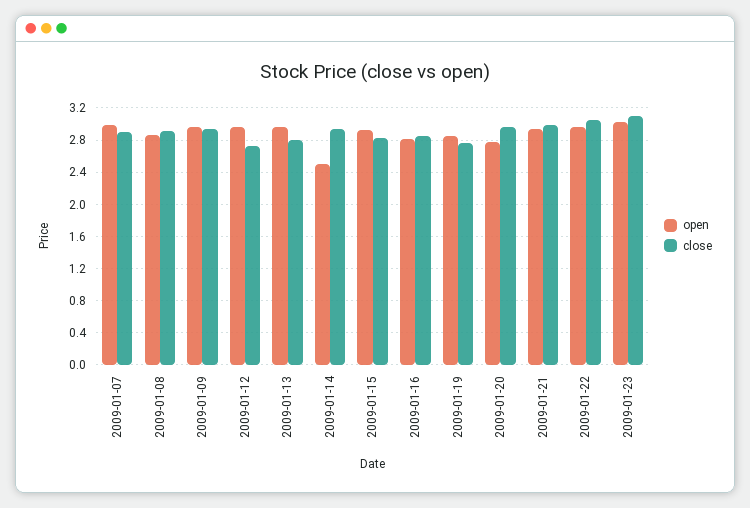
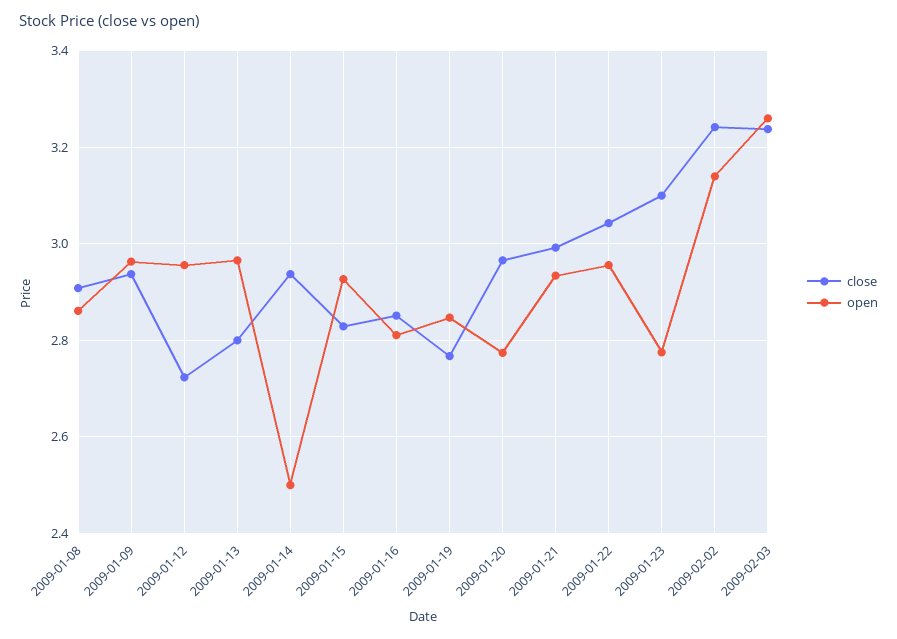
open, 2009-01-07: 3 -> none
close, 2009-01-07: 2.9 -> none
open, 2009-01-23: 3 -> 2.78
close, 2009-02-02: none -> 3.24
open, 2009-02-02: none -> 3.14
close, 2009-02-03: none -> 3.24
open, 2009-02-03: none -> 3.26

